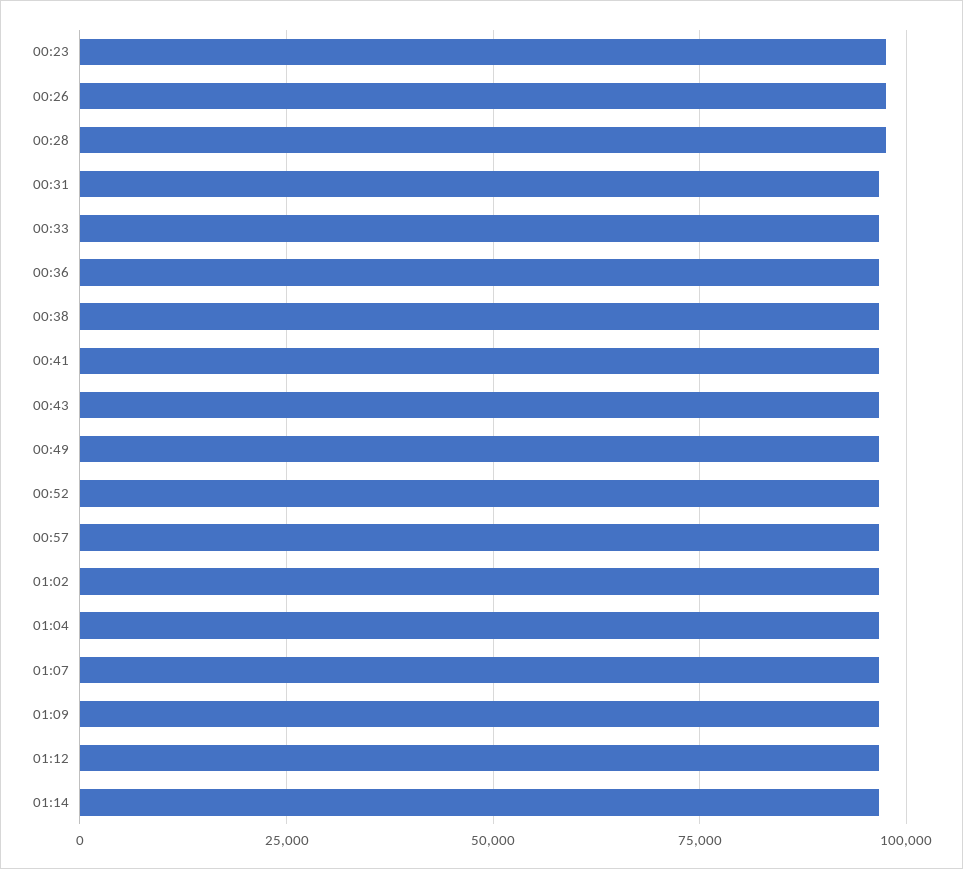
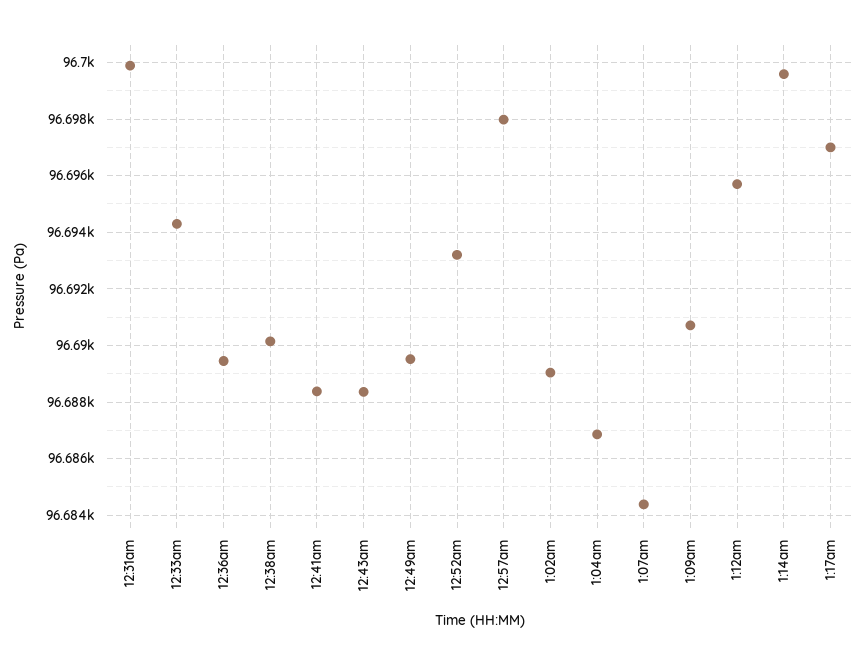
00:23: 97500 -> none
00:26: 97500 -> none
00:28: 97500 -> none
1:17am: none -> 96697

